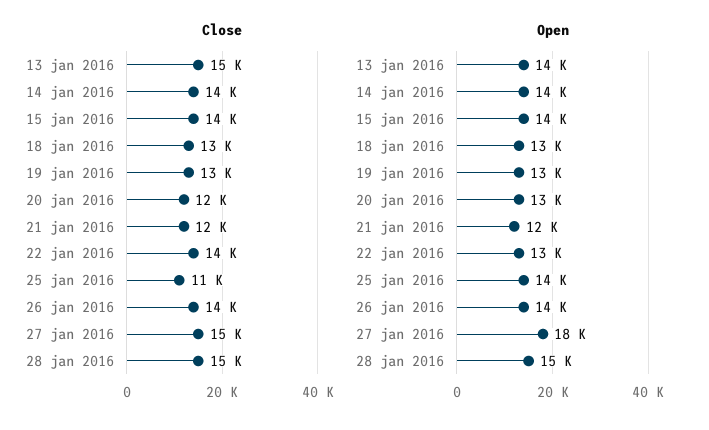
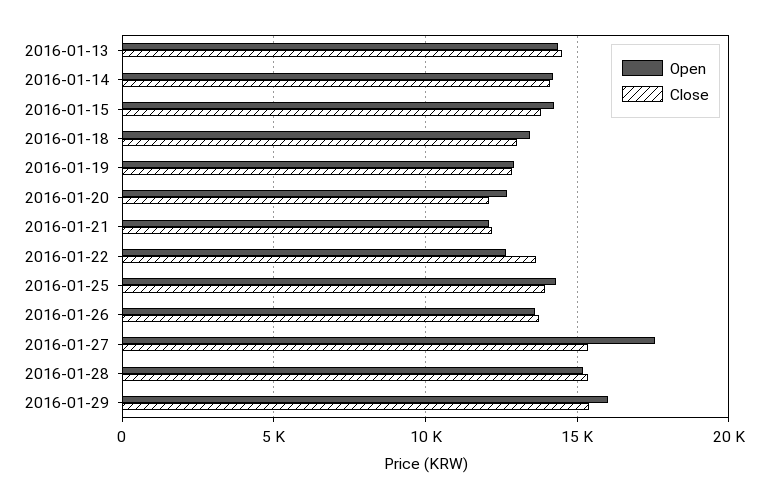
Close, 25 jan 2016: 11000 -> 14000
Open, 2016-01-29: none -> 16000
Close, 2016-01-29: none -> 15500

